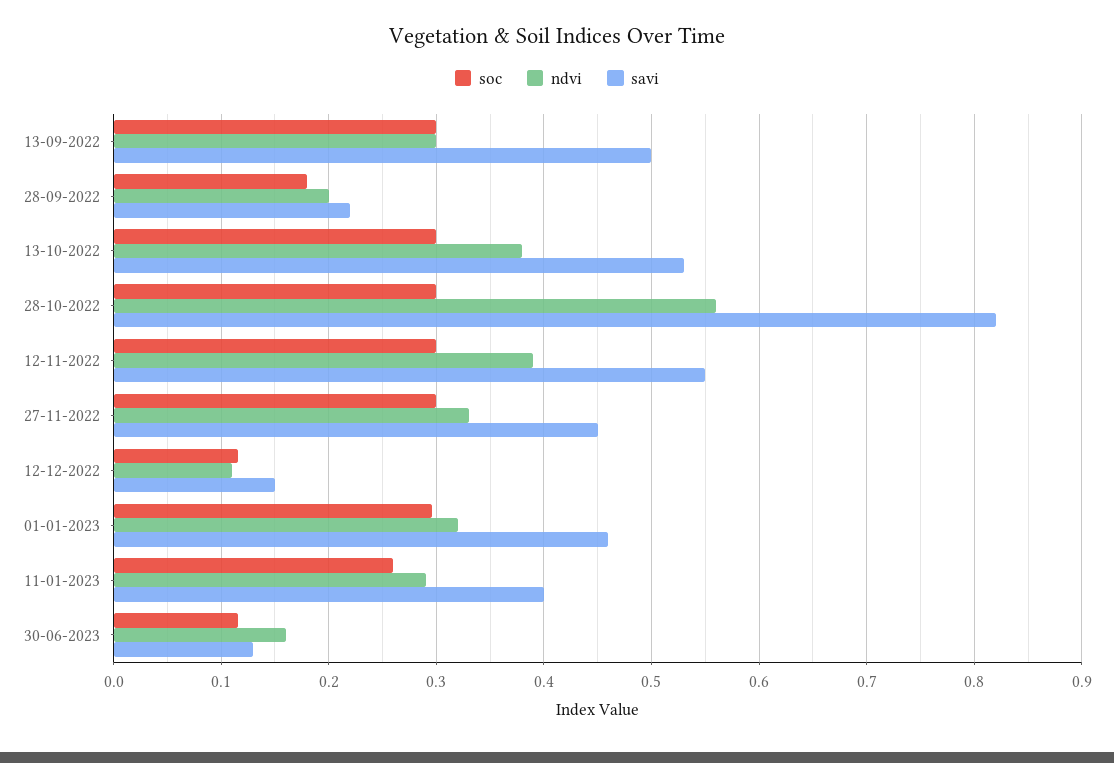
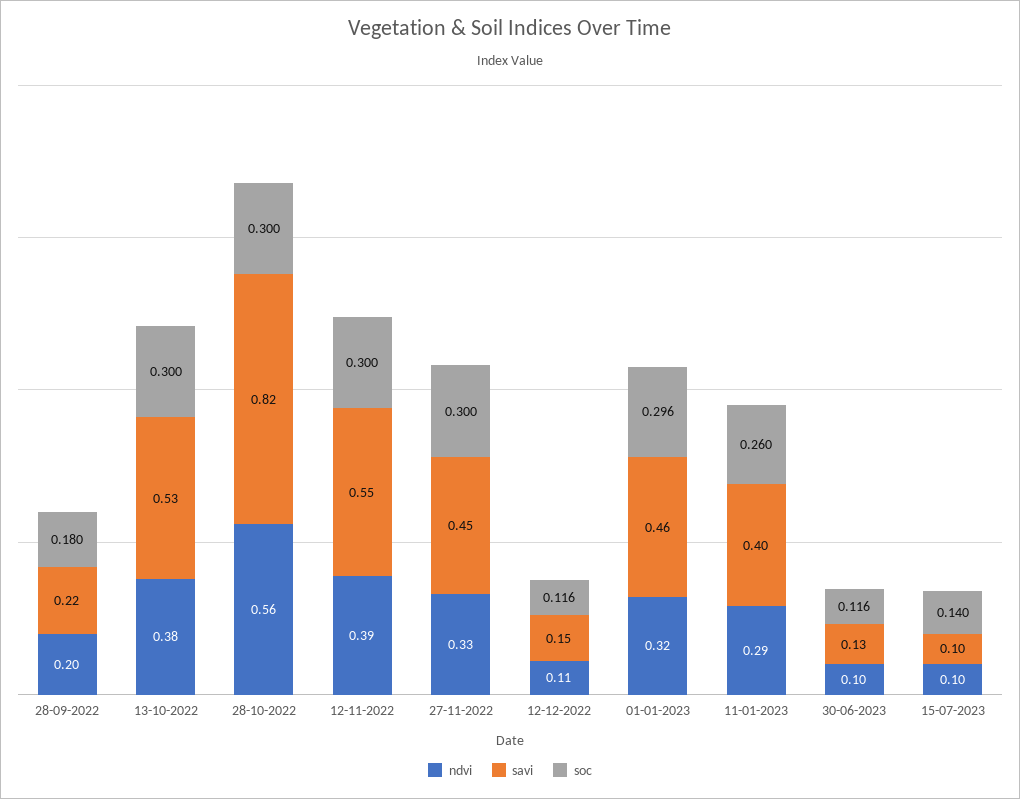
soc, 13-09-2022: 0.3 -> none
ndvi, 13-09-2022: 0.3 -> none
savi, 13-09-2022: 0.5 -> none
ndvi, 30-06-2023: 0.16 -> 0.1
ndvi, 15-07-2023: none -> 0.1
savi, 15-07-2023: none -> 0.1
soc, 15-07-2023: none -> 0.14

